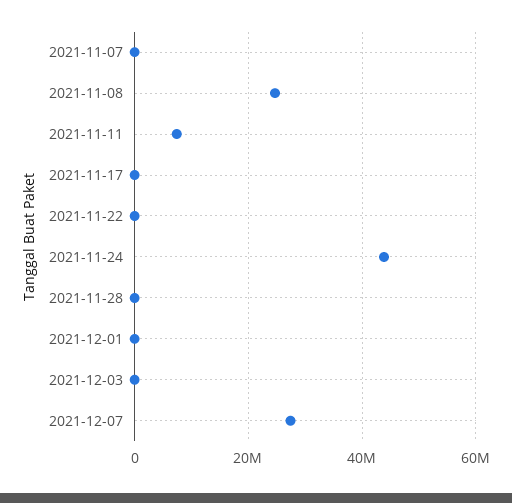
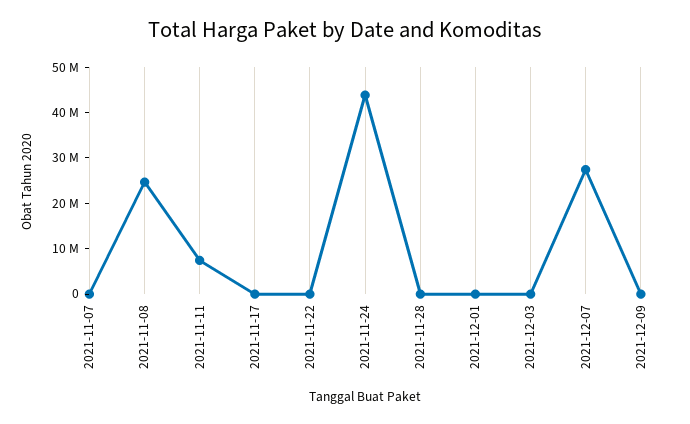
2021-12-09: none -> 0

